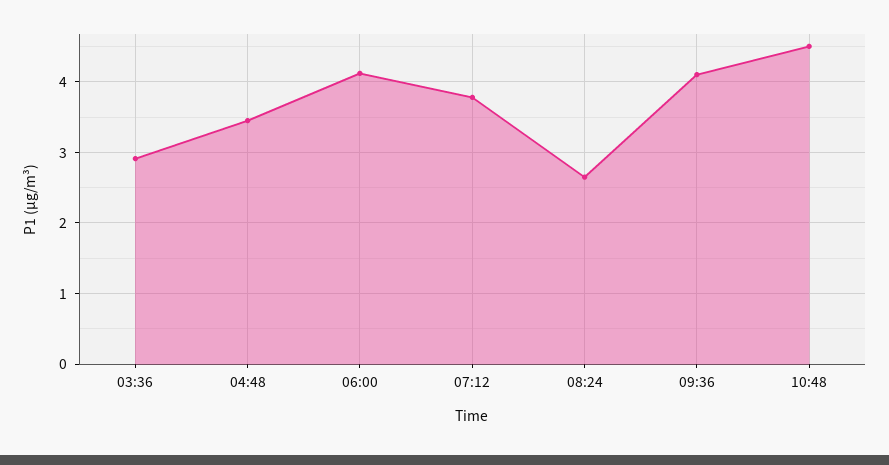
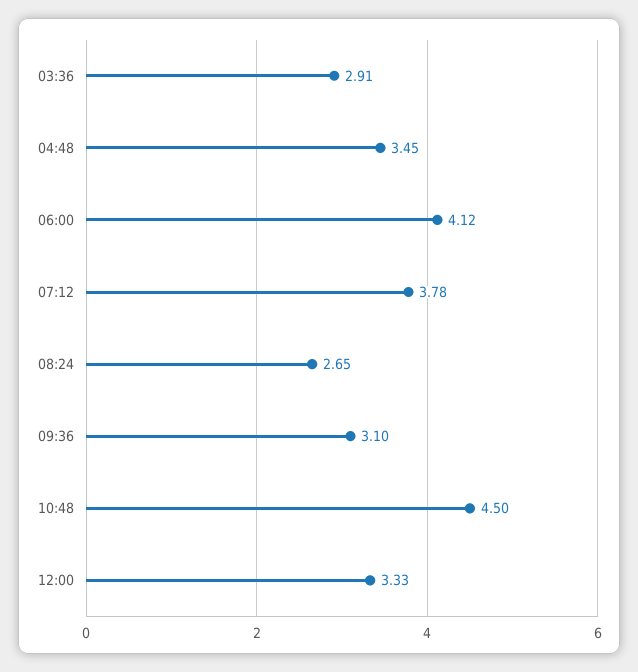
09:36: 4.1 -> 3.1
12:00: none -> 3.33

